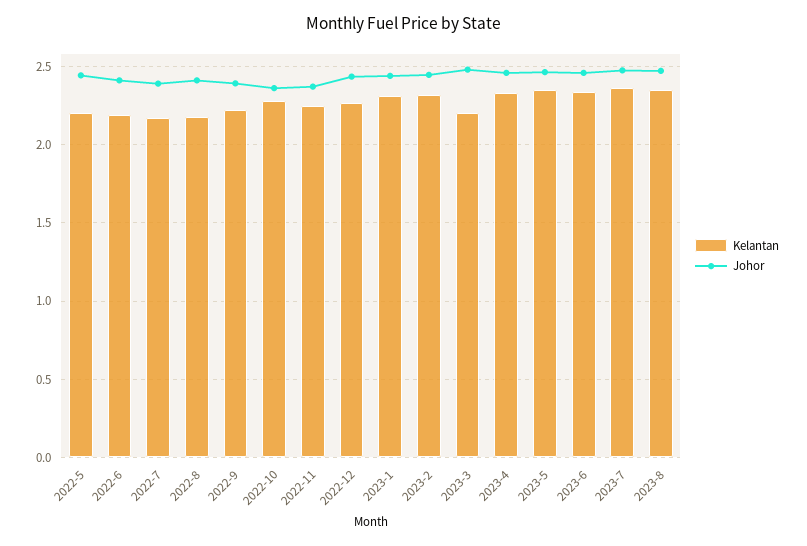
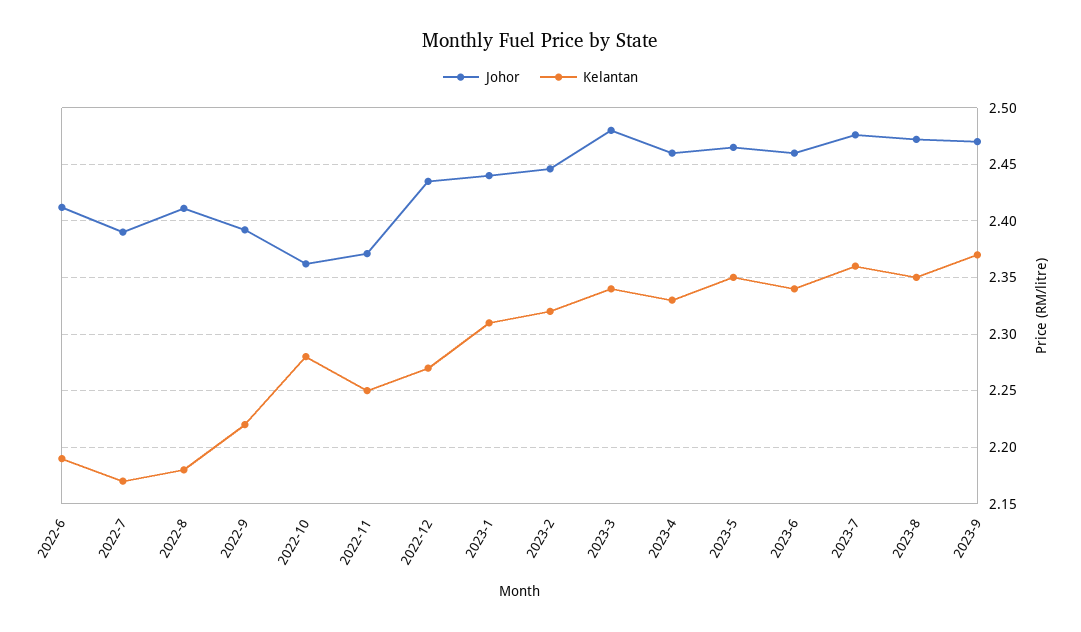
Kelantan, 2022-5: 2.2 -> none
Johor, 2022-5: 2.45 -> none
Kelantan, 2023-3: 2.2 -> 2.34
Johor, 2023-9: none -> 2.47
Kelantan, 2023-9: none -> 2.37

